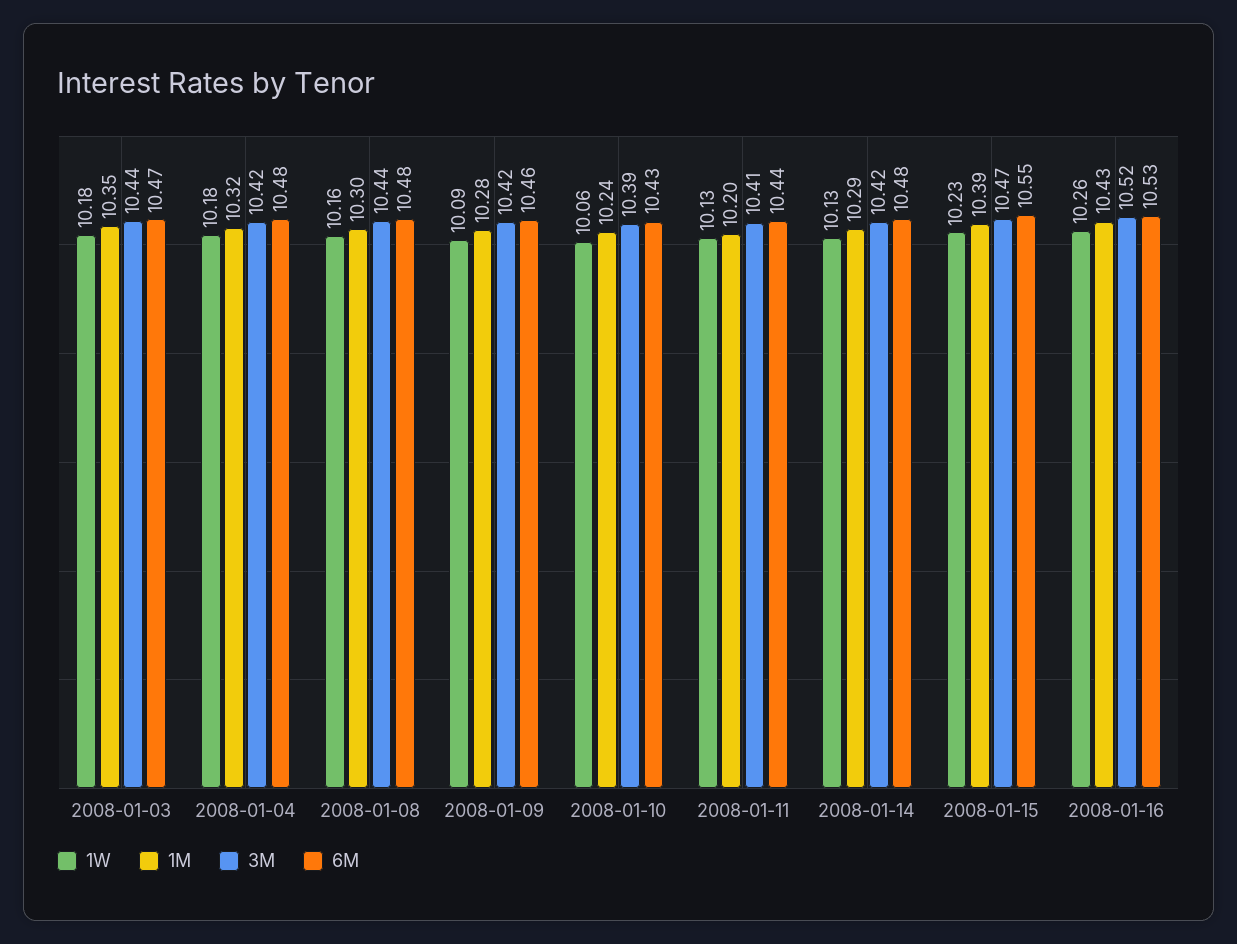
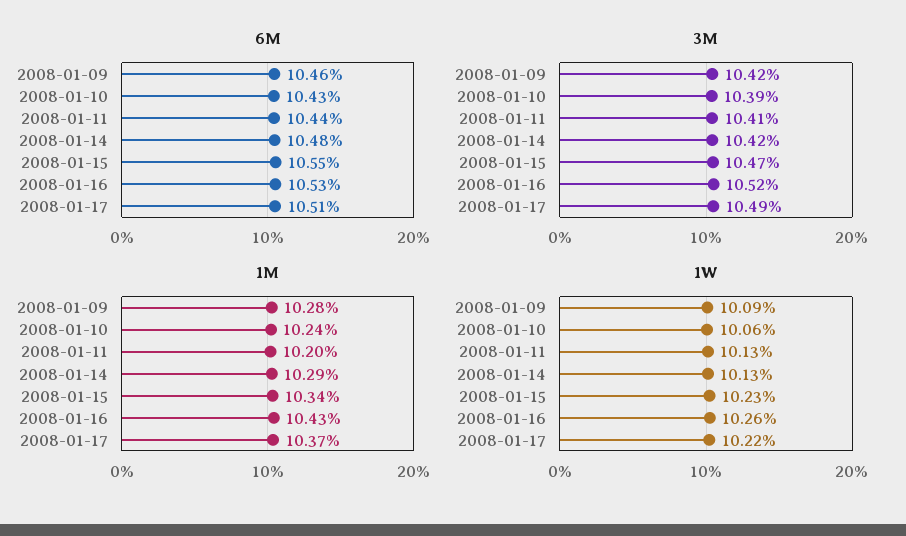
1W, 2008-01-03: 10.18 -> none
1M, 2008-01-03: 10.35 -> none
3M, 2008-01-03: 10.44 -> none
6M, 2008-01-03: 10.47 -> none
1W, 2008-01-04: 10.18 -> none
1M, 2008-01-04: 10.32 -> none
3M, 2008-01-04: 10.42 -> none
6M, 2008-01-04: 10.48 -> none
1W, 2008-01-08: 10.16 -> none
1M, 2008-01-08: 10.3 -> none
3M, 2008-01-08: 10.44 -> none
6M, 2008-01-08: 10.48 -> none
1M, 2008-01-15: 10.39 -> 10.34
6M, 2008-01-17: none -> 10.51
3M, 2008-01-17: none -> 10.49
1M, 2008-01-17: none -> 10.37
1W, 2008-01-17: none -> 10.22

